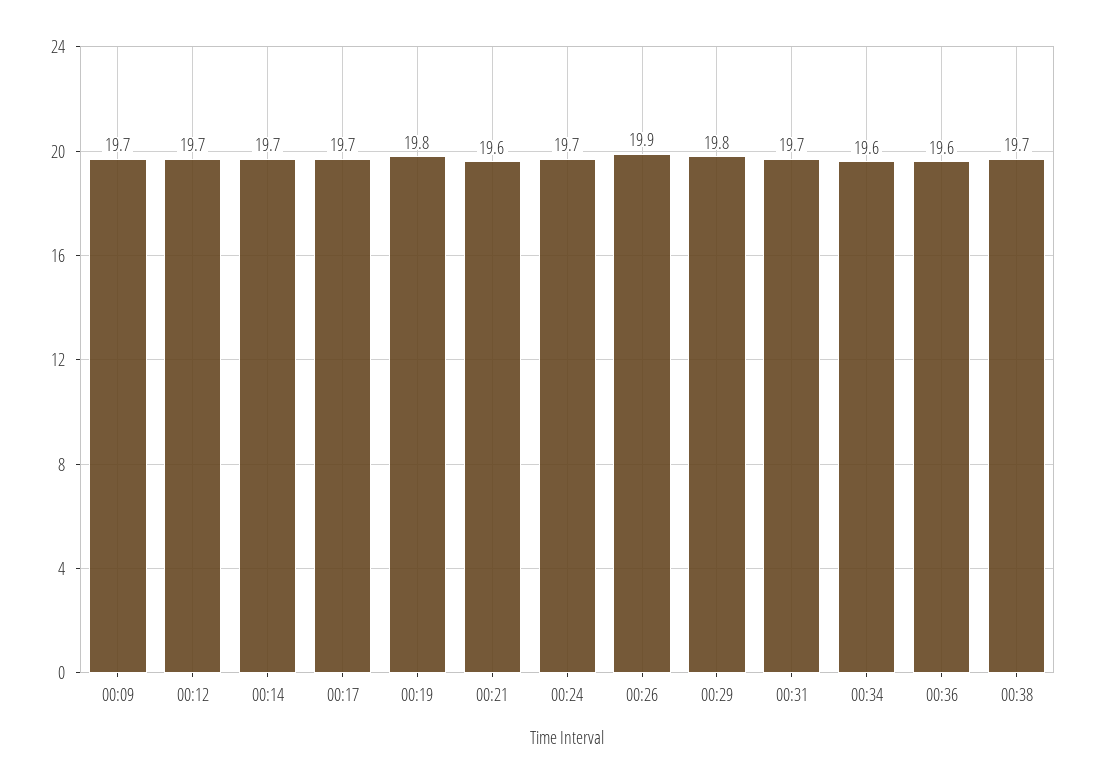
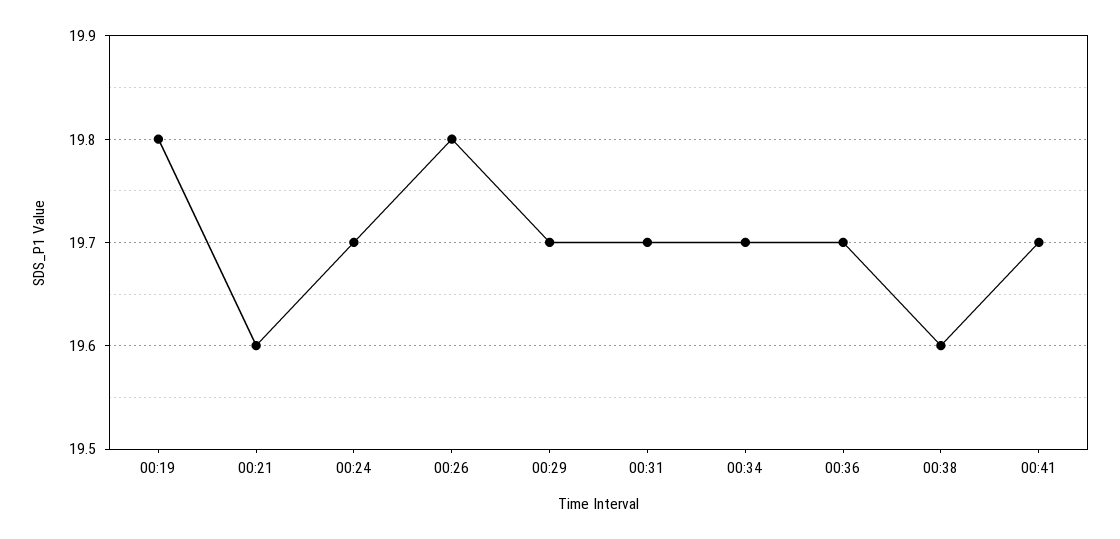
00:09: 19.7 -> none
00:12: 19.7 -> none
00:14: 19.7 -> none
00:17: 19.7 -> none
00:26: 19.9 -> 19.8
00:29: 19.8 -> 19.7
00:34: 19.6 -> 19.7
00:36: 19.6 -> 19.7
00:38: 19.7 -> 19.6
00:41: none -> 19.7

